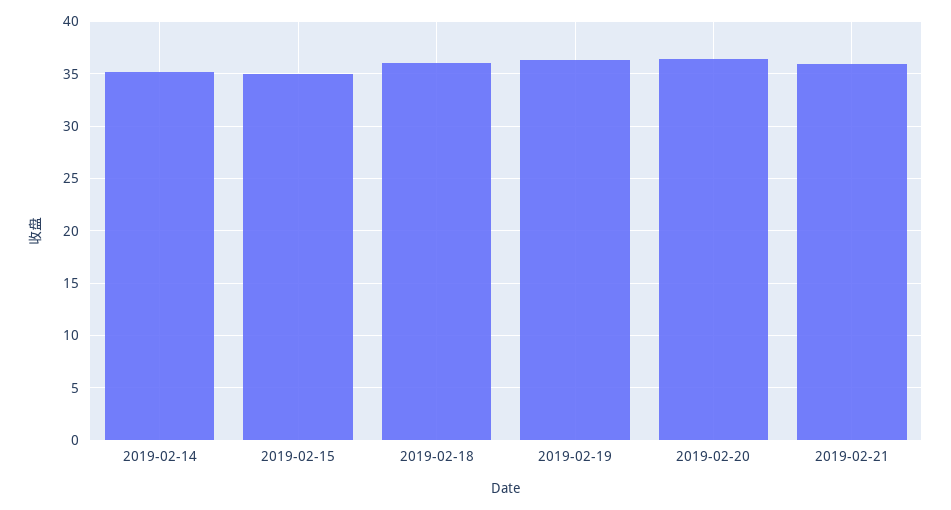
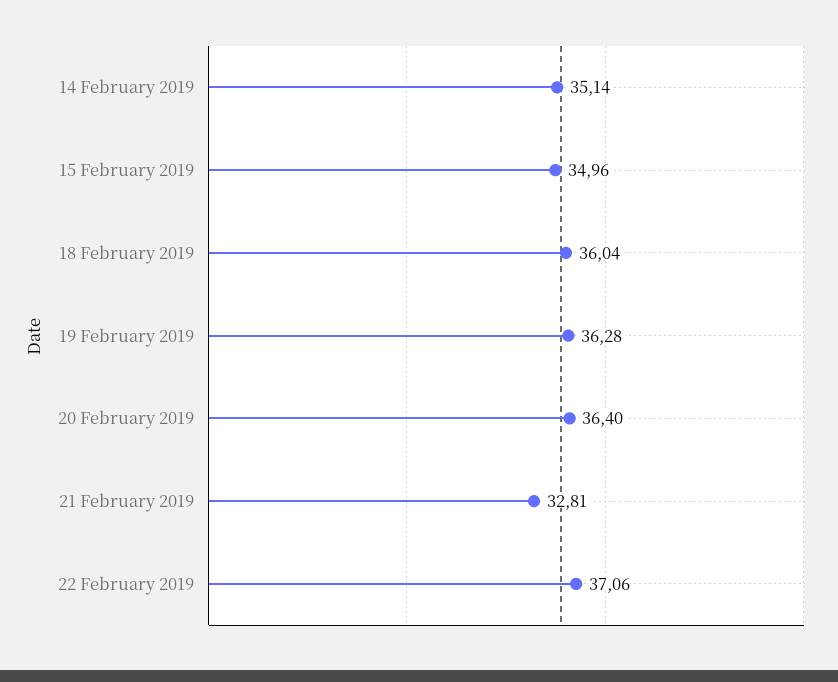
2019-02-21: 36 -> 32.81
22 February 2019: none -> 37.06

